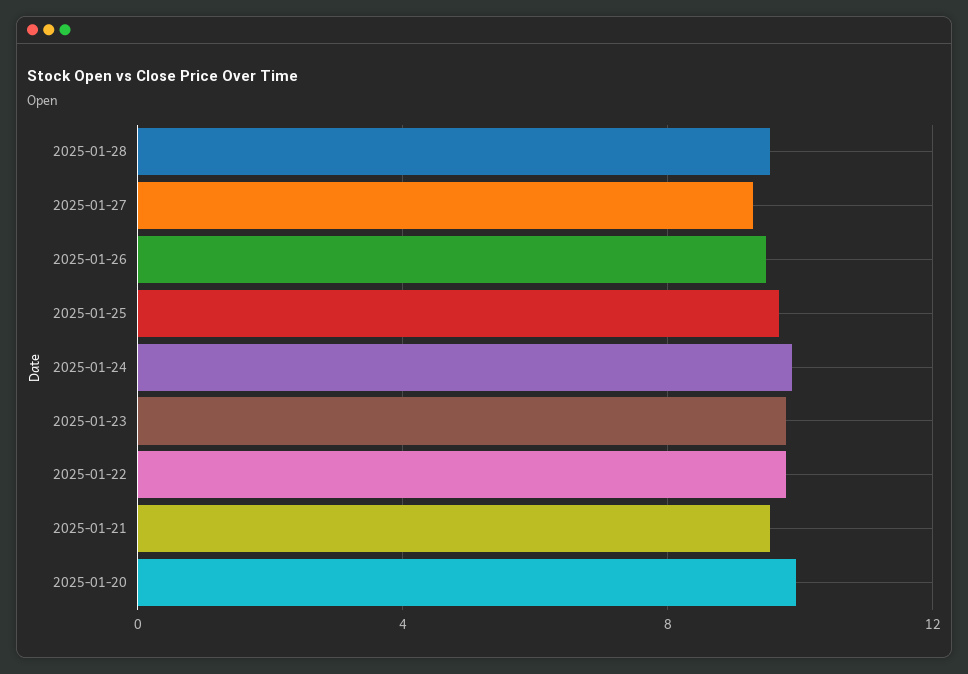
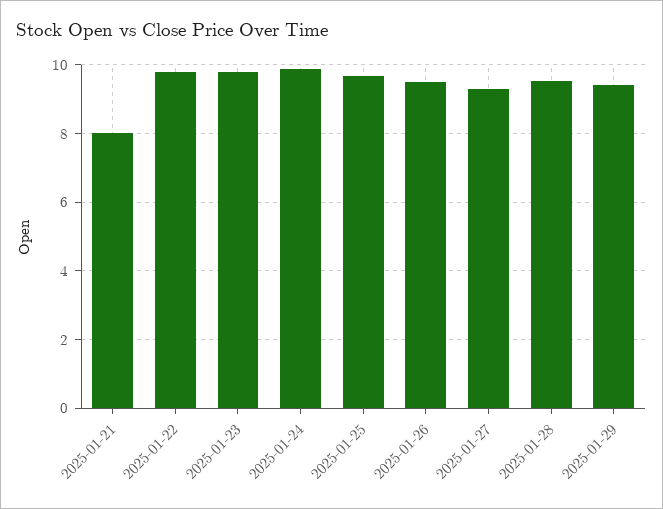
2025-01-21: 9.5 -> 8
2025-01-20: 10 -> none
2025-01-29: none -> 9.4

